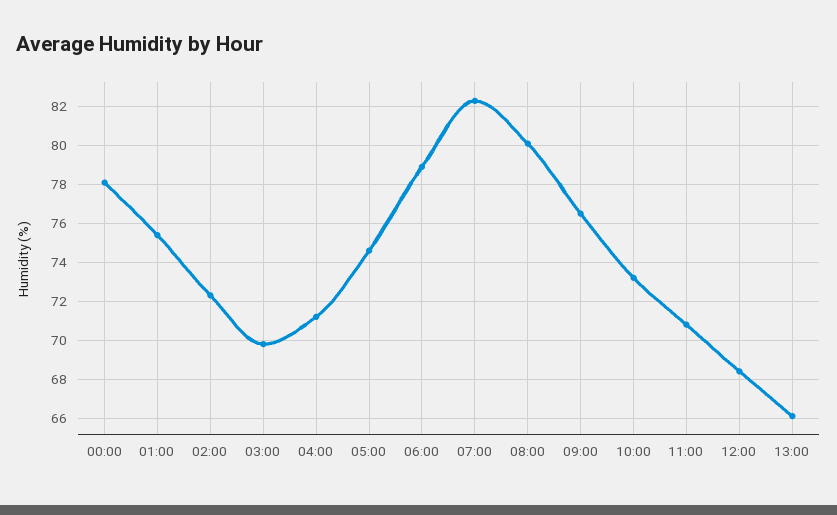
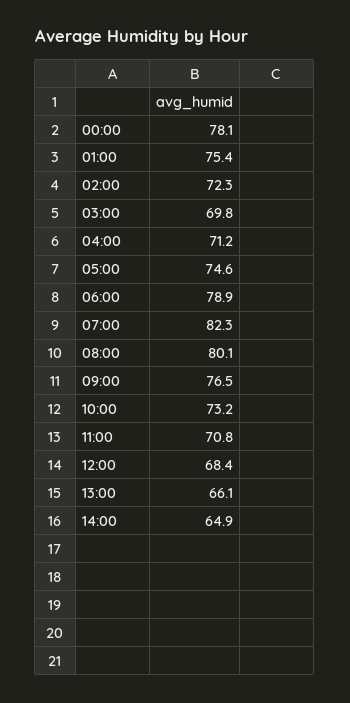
14:00: none -> 64.9

